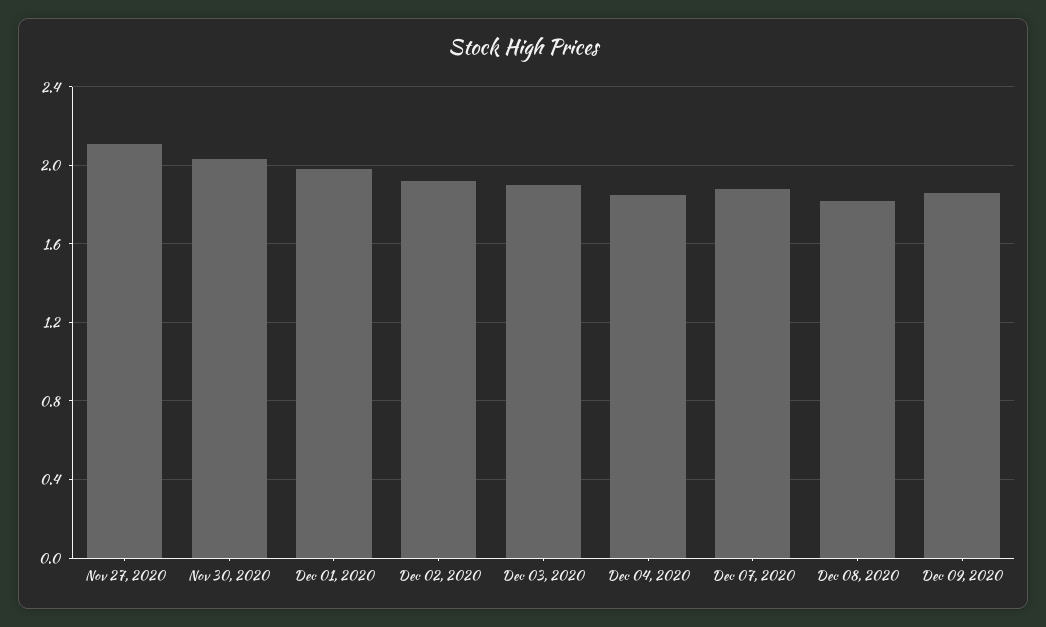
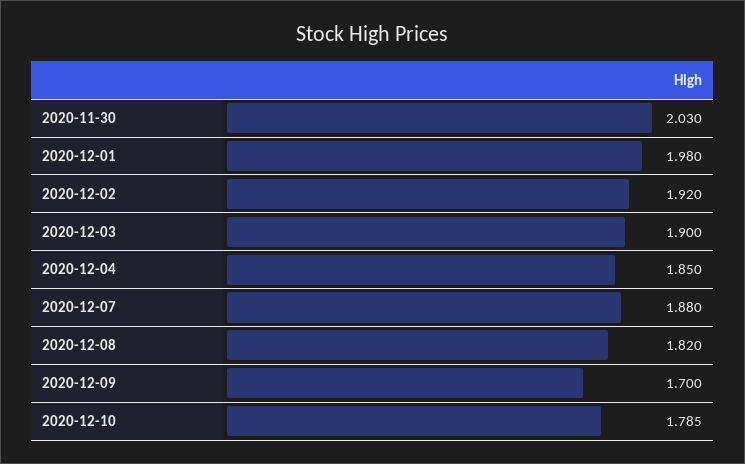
Nov 27, 2020: 2.1 -> none
Dec 09, 2020: 1.85 -> 1.7
2020-12-10: none -> 1.785

